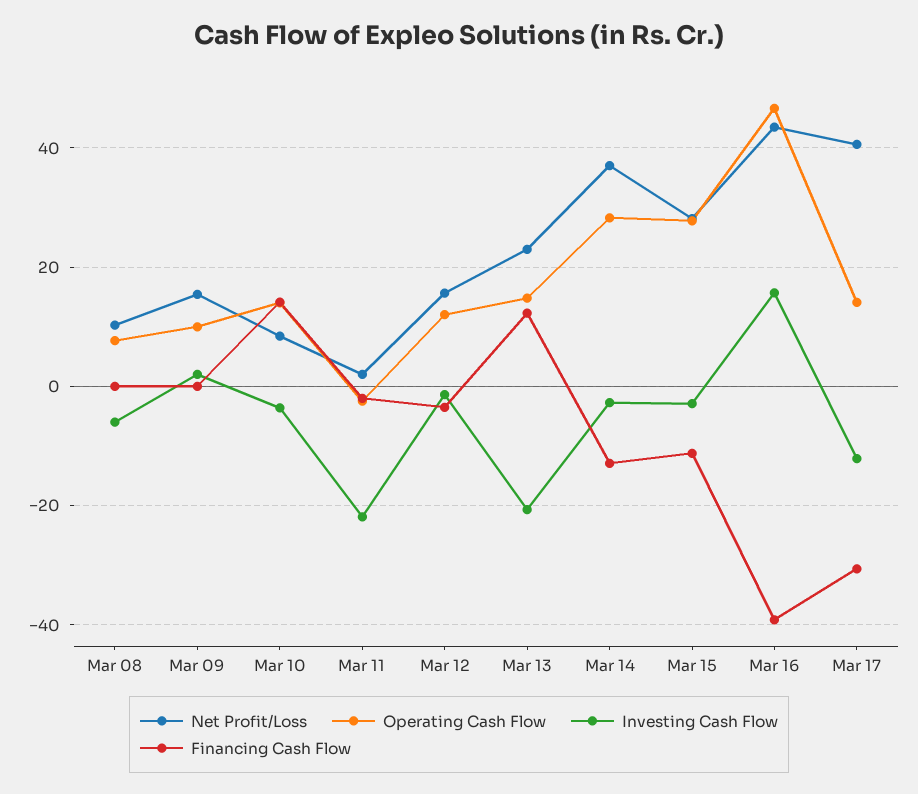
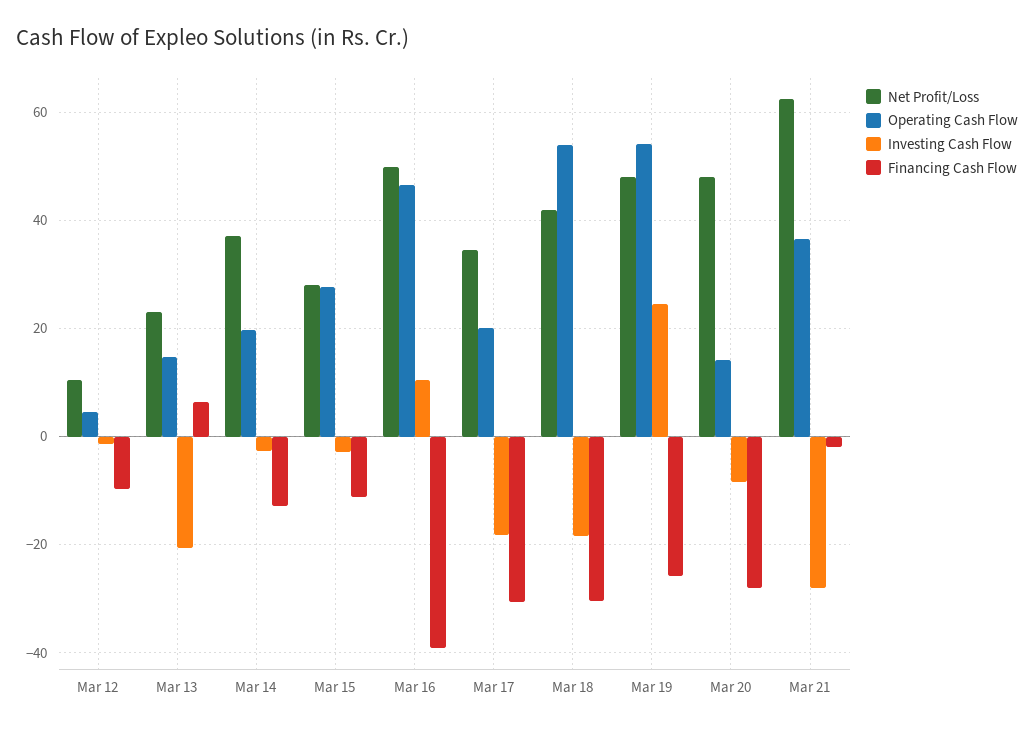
Net Profit/Loss, Mar 08: 10 -> none
Operating Cash Flow, Mar 08: 8 -> none
Investing Cash Flow, Mar 08: -6 -> none
Financing Cash Flow, Mar 08: 0 -> none
Net Profit/Loss, Mar 09: 16 -> none
Operating Cash Flow, Mar 09: 10 -> none
Investing Cash Flow, Mar 09: 2 -> none
Financing Cash Flow, Mar 09: 0 -> none
Net Profit/Loss, Mar 10: 8 -> none
Operating Cash Flow, Mar 10: 14 -> none
Investing Cash Flow, Mar 10: -4 -> none
Financing Cash Flow, Mar 10: 14 -> none
Net Profit/Loss, Mar 11: 2 -> none
Operating Cash Flow, Mar 11: -2 -> none
Investing Cash Flow, Mar 11: -22 -> none
Financing Cash Flow, Mar 11: -2 -> none
Net Profit/Loss, Mar 12: 16 -> 10
Operating Cash Flow, Mar 12: 12 -> 4
Financing Cash Flow, Mar 12: -4 -> -10
Financing Cash Flow, Mar 13: 12 -> 6
Operating Cash Flow, Mar 14: 28 -> 20
Net Profit/Loss, Mar 16: 44 -> 50
Investing Cash Flow, Mar 16: 16 -> 10
Net Profit/Loss, Mar 17: 40 -> 34
Operating Cash Flow, Mar 17: 14 -> 20
Investing Cash Flow, Mar 17: -12 -> -18
Net Profit/Loss, Mar 18: none -> 42
Operating Cash Flow, Mar 18: none -> 54
Investing Cash Flow, Mar 18: none -> -18
Financing Cash Flow, Mar 18: none -> -30
Net Profit/Loss, Mar 19: none -> 48
Operating Cash Flow, Mar 19: none -> 54
Investing Cash Flow, Mar 19: none -> 24
Financing Cash Flow, Mar 19: none -> -26
Net Profit/Loss, Mar 20: none -> 48
Operating Cash Flow, Mar 20: none -> 14
Investing Cash Flow, Mar 20: none -> -8
Financing Cash Flow, Mar 20: none -> -28
Net Profit/Loss, Mar 21: none -> 62
Operating Cash Flow, Mar 21: none -> 36
Investing Cash Flow, Mar 21: none -> -28
Financing Cash Flow, Mar 21: none -> -2

